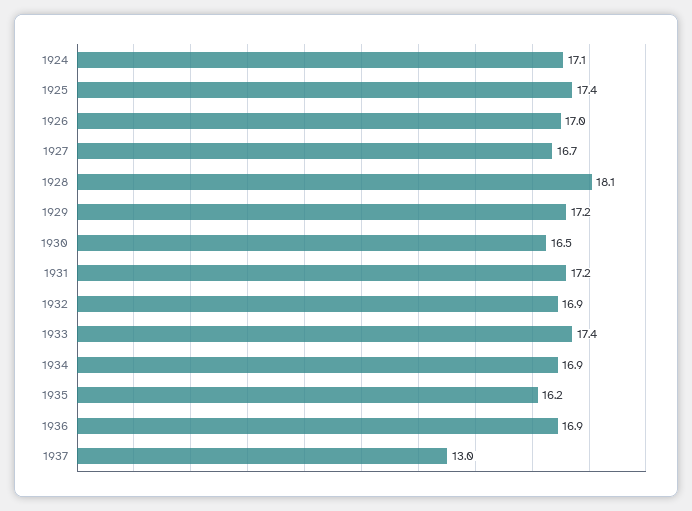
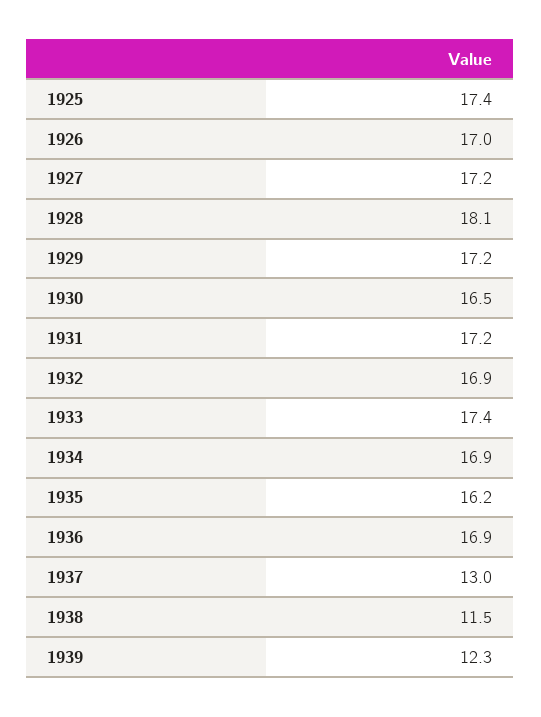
1924: 17.1 -> none
1927: 16.7 -> 17.2
1938: none -> 11.5
1939: none -> 12.3

